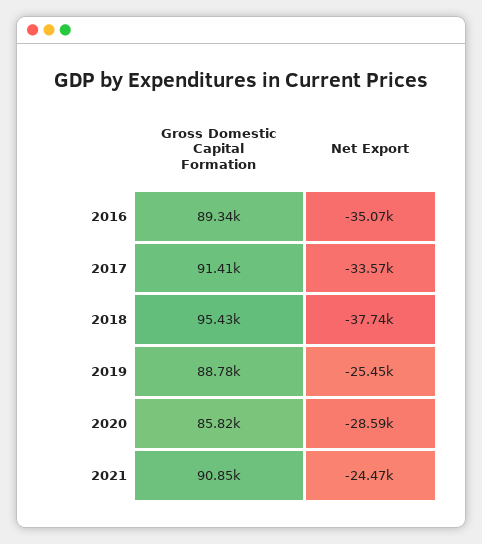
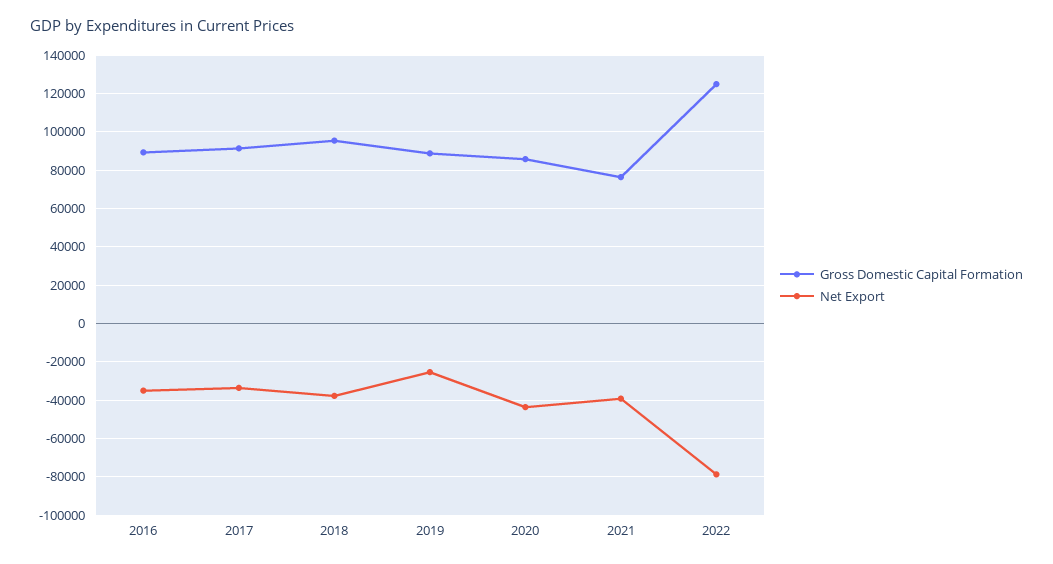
Net Export, 2020: -28590 -> -45000
Gross Domestic Capital Formation, 2021: 90850 -> 75000
Net Export, 2021: -24470 -> -40000
Gross Domestic Capital Formation, 2022: none -> 125000
Net Export, 2022: none -> -80000

